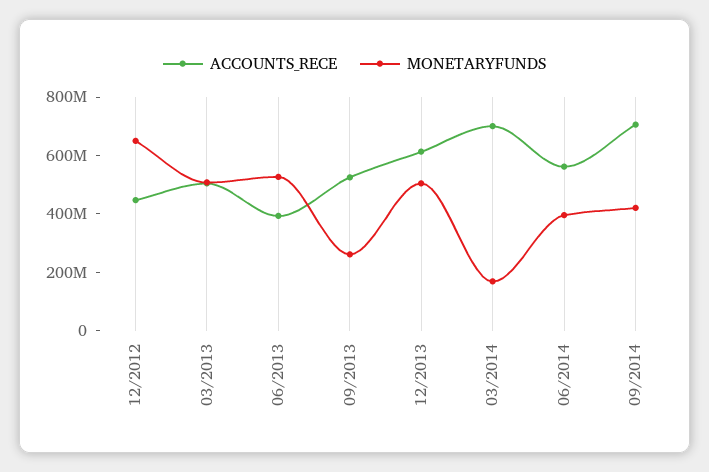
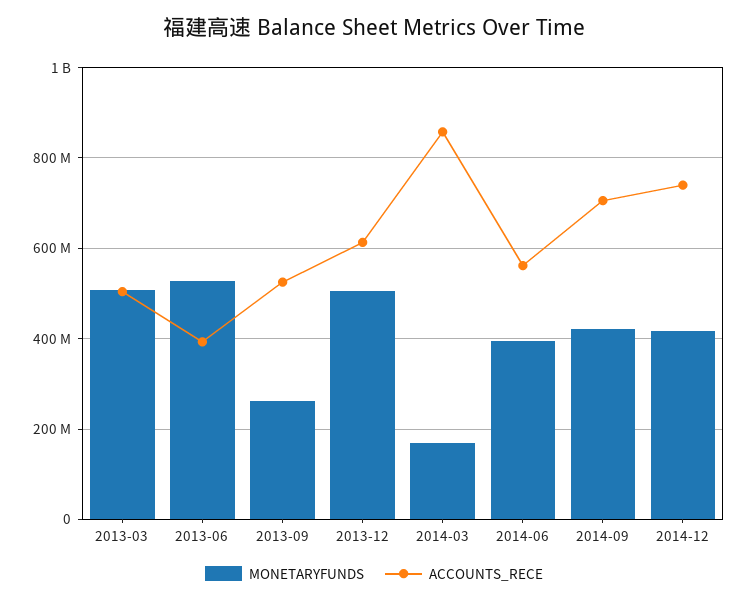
ACCOUNTS_RECE, 12/2012: 450000000 -> none
MONETARYFUNDS, 12/2012: 650000000 -> none
ACCOUNTS_RECE, 03/2014: 700000000 -> 860000000
MONETARYFUNDS, 2014-12: none -> 420000000
ACCOUNTS_RECE, 2014-12: none -> 740000000

